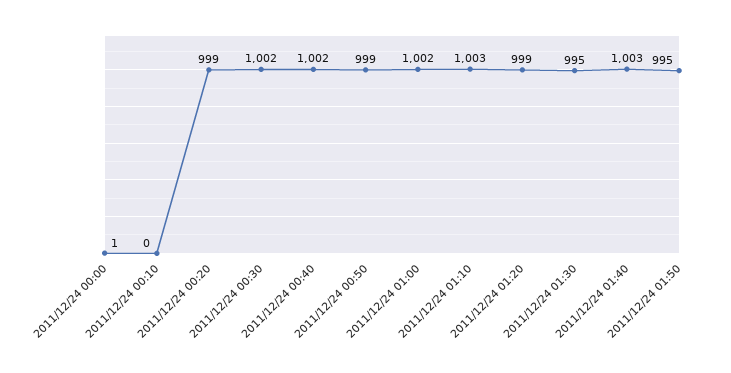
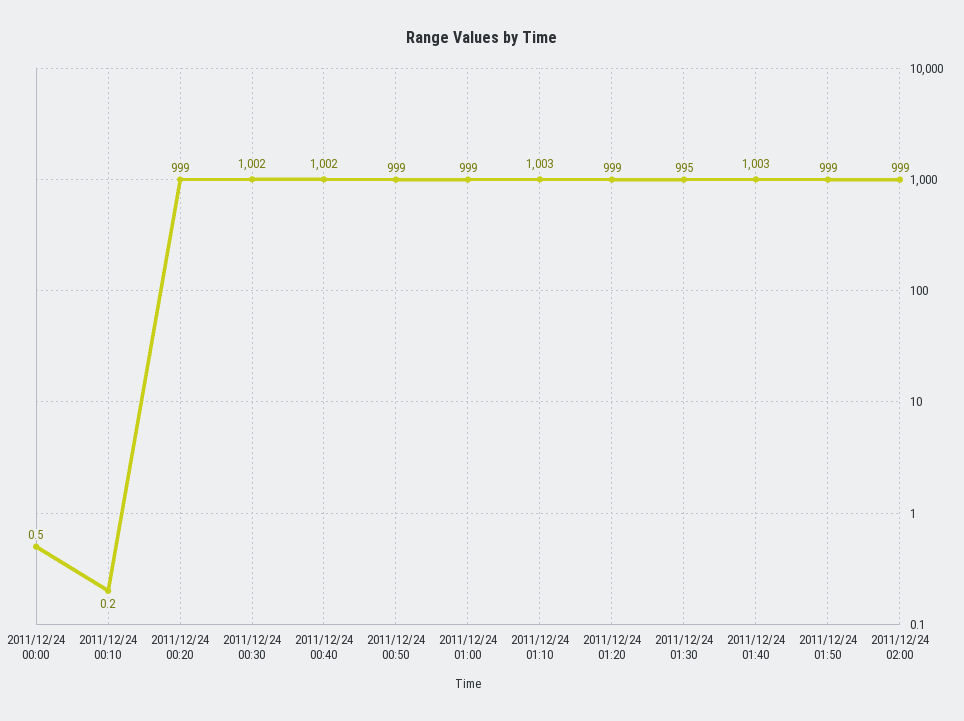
2011/12/24 01:00: 1002 -> 999
2011/12/24 01:50: 995 -> 999
2011/12/24 02:00: none -> 999

